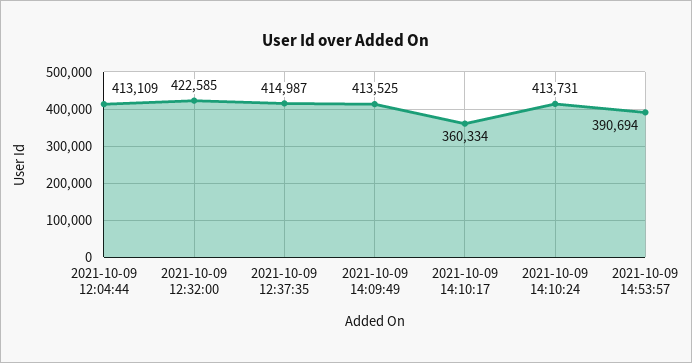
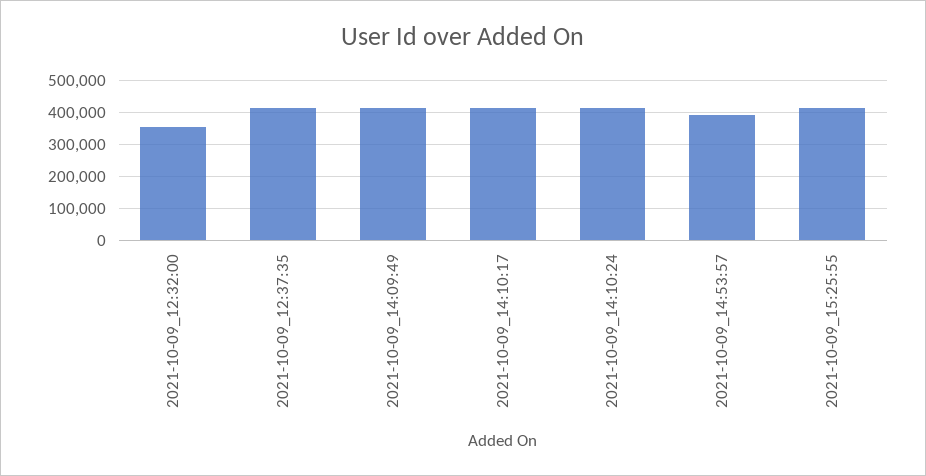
2021-10-09 12:04:44: 413109 -> none
2021-10-09 12:32:00: 422585 -> 360000
2021-10-09 14:10:17: 360334 -> 420000
2021-10-09_15:25:55: none -> 420000

